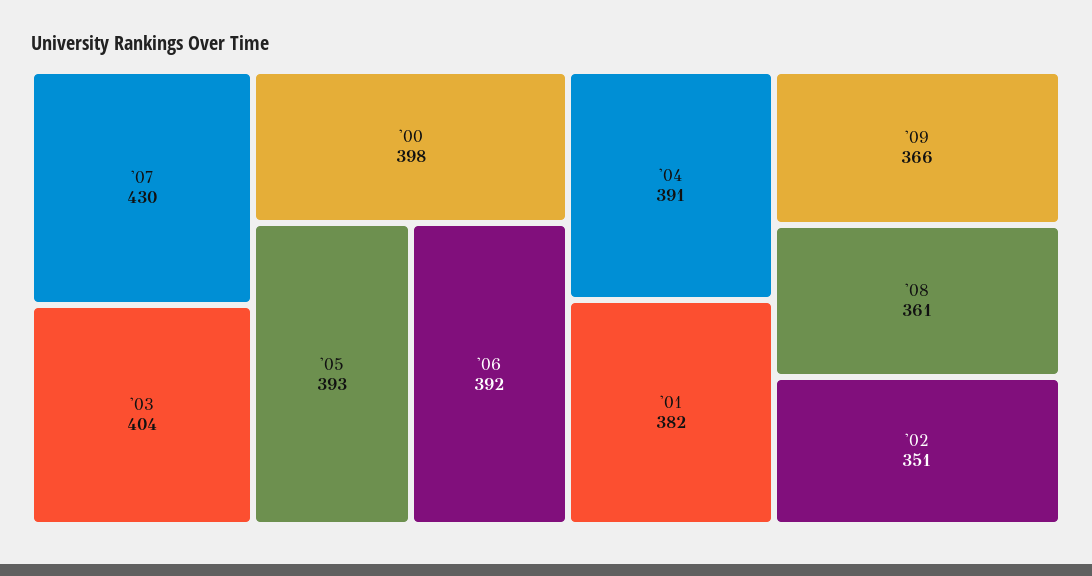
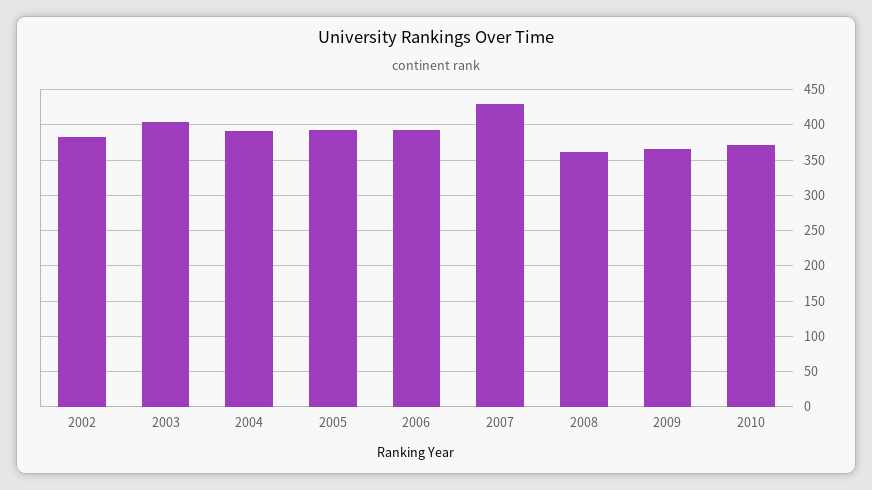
'00: 398 -> none
'01: 382 -> none
'02: 351 -> 380
2010: none -> 370

